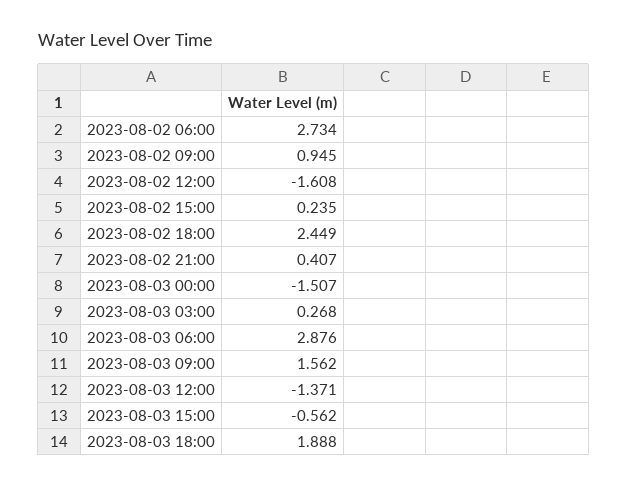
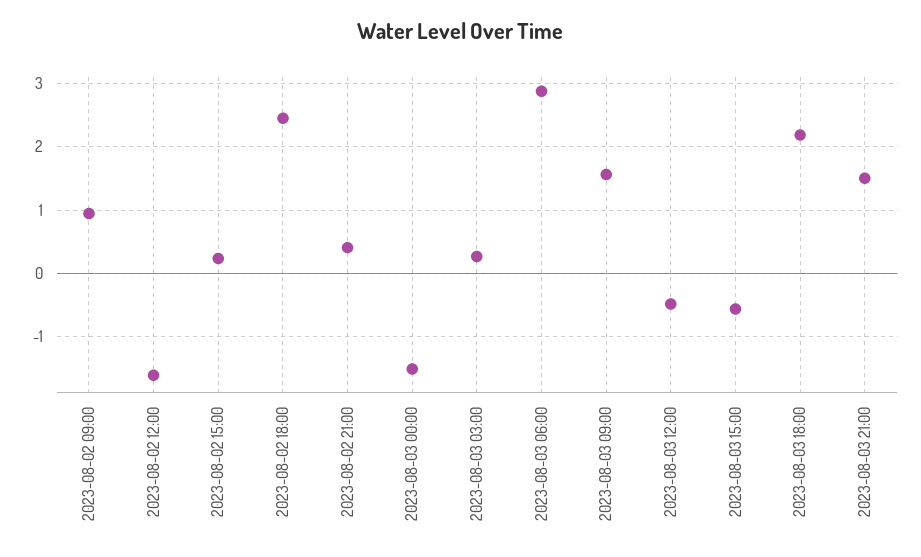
2023-08-02 06:00: 2.734 -> none
2023-08-03 12:00: -1.371 -> -0.5
2023-08-03 18:00: 1.888 -> 2.2
2023-08-03 21:00: none -> 1.5

